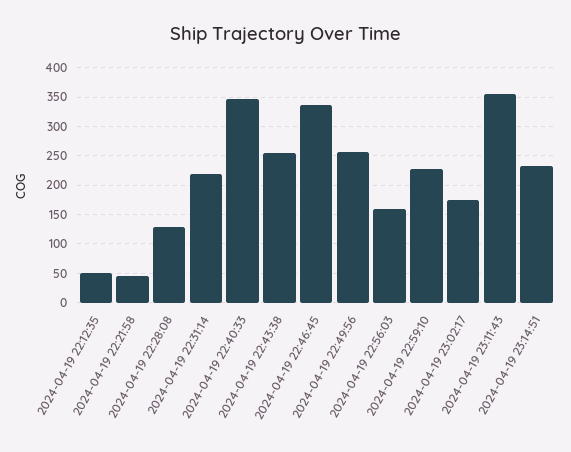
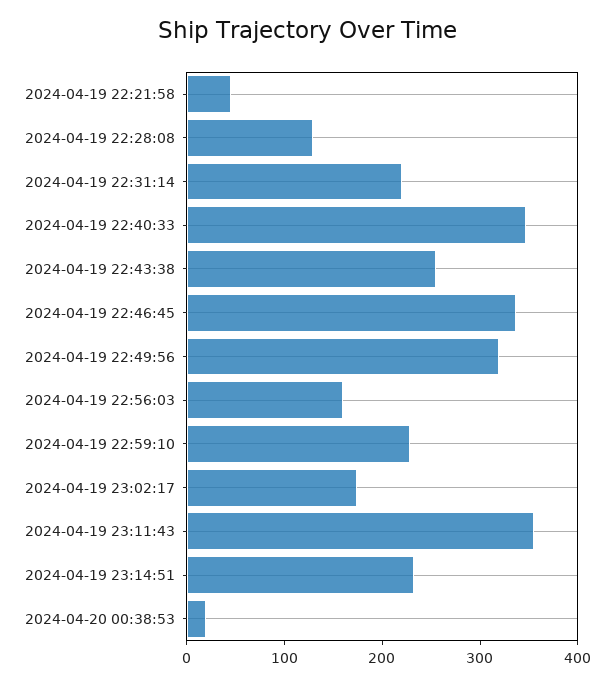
2024-04-19 22:12:35: 50 -> none
2024-04-19 22:49:56: 250 -> 320
2024-04-20 00:38:53: none -> 20

